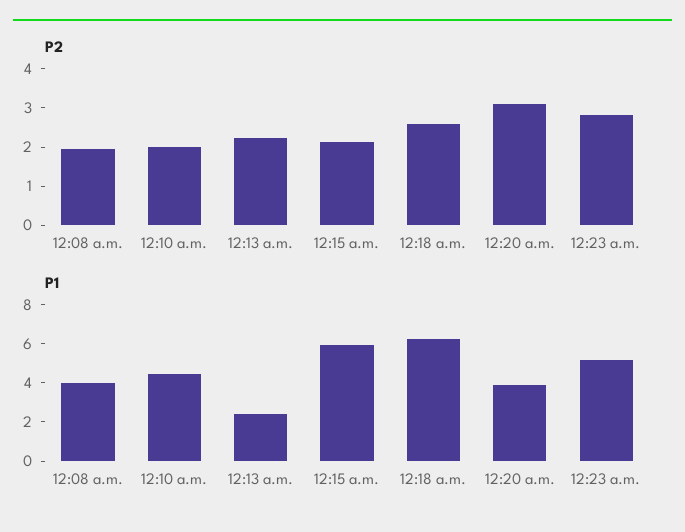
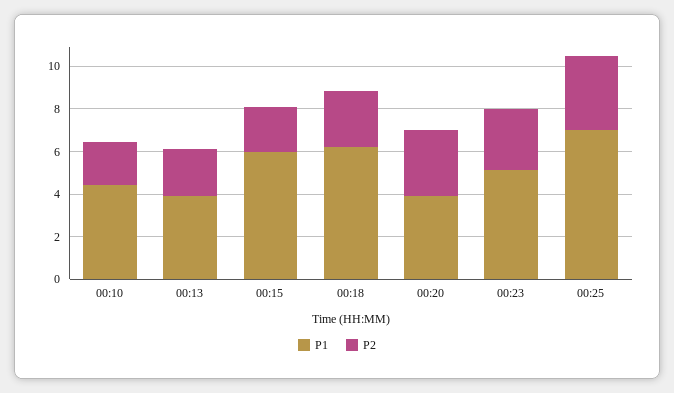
P2, 12:08 a.m.: 2 -> none
P1, 12:08 a.m.: 4 -> none
P1, 12:13 a.m.: 2.5 -> 4
P1, 00:25: none -> 7
P2, 00:25: none -> 3.5

